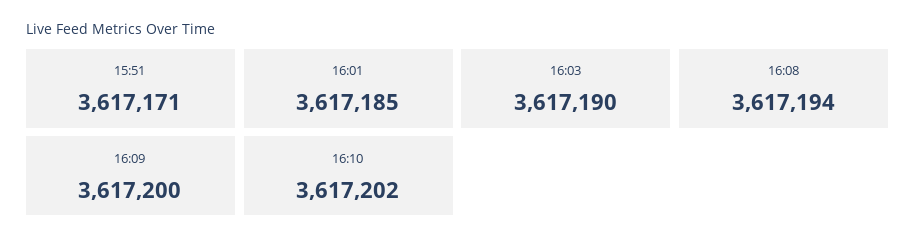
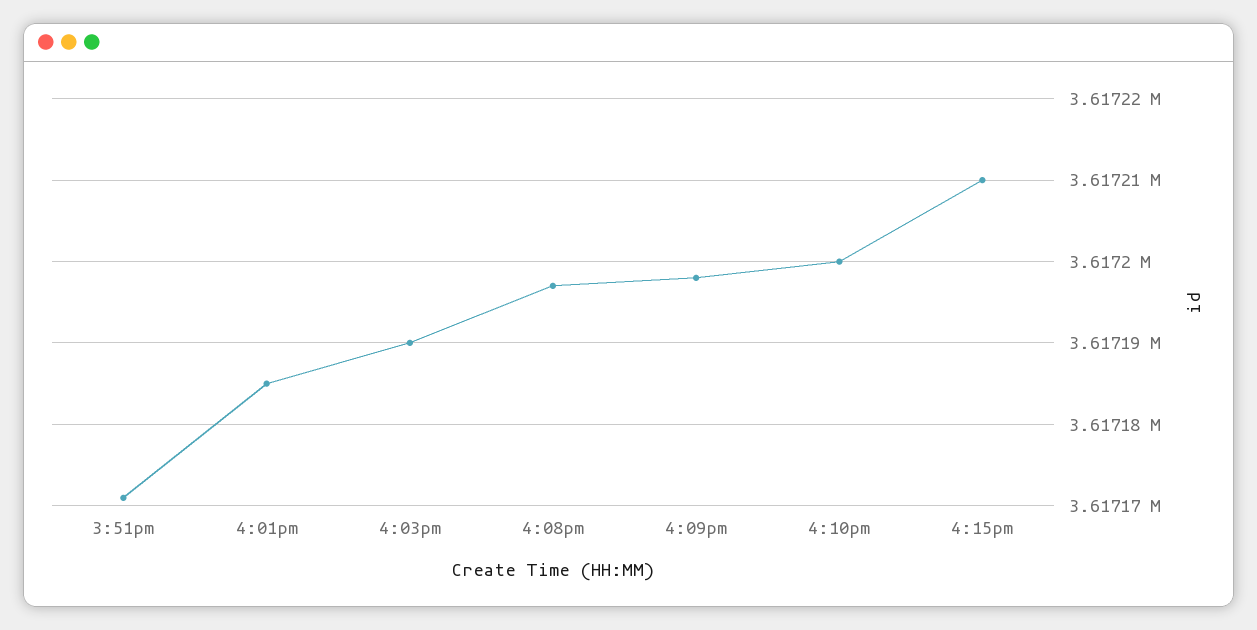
16:08: 3617194 -> 3617197
16:09: 3617200 -> 3617198
16:10: 3617202 -> 3617200
4:15pm: none -> 3617210

